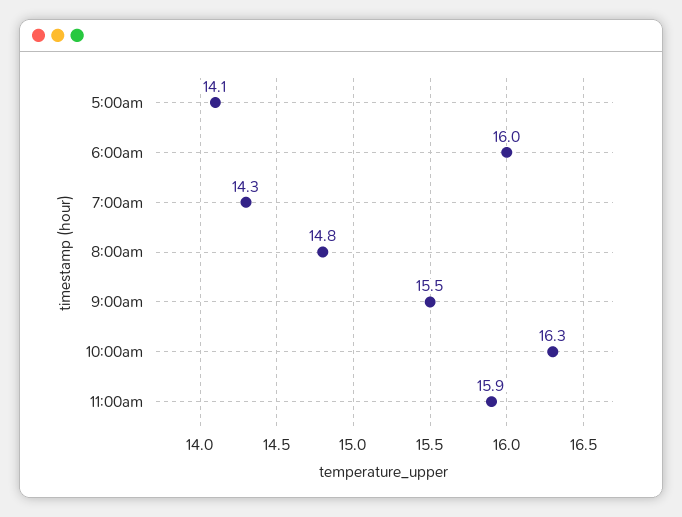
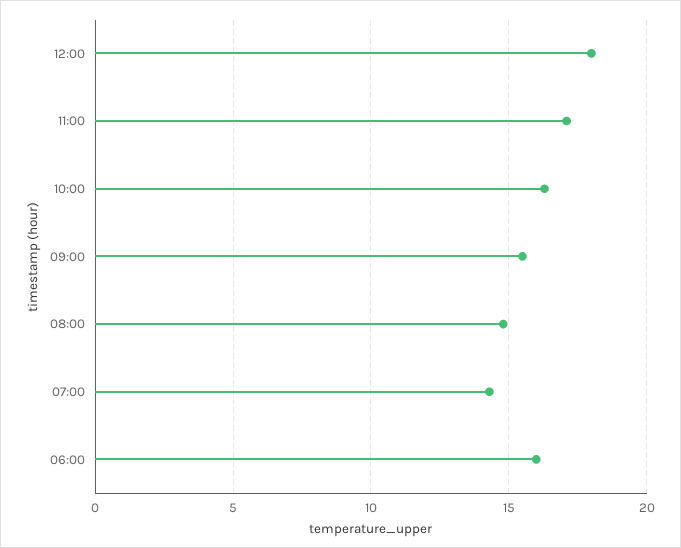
5:00am: 14.1 -> none
11:00am: 15.9 -> 17
12:00: none -> 18

